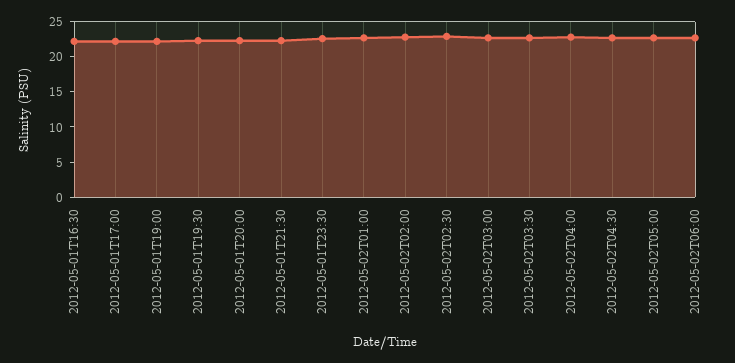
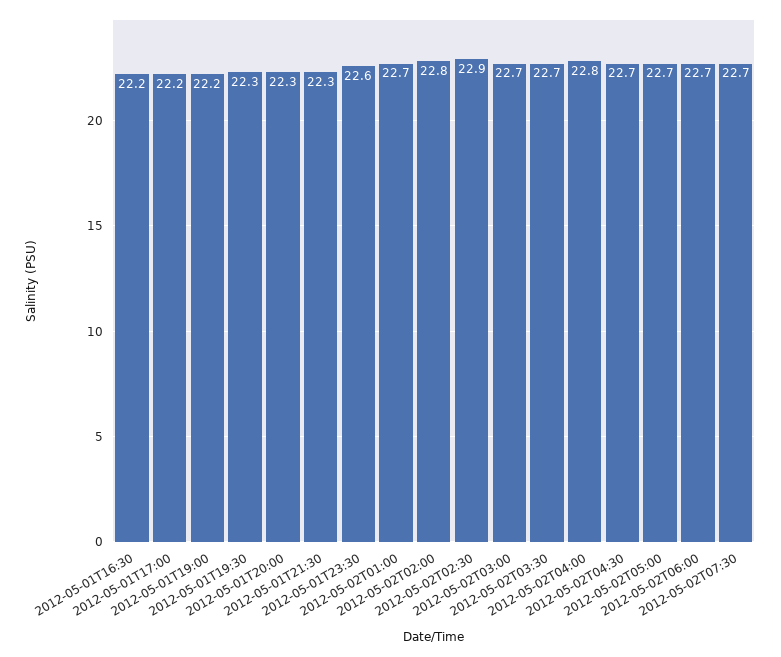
2012-05-02T07:30: none -> 22.7

